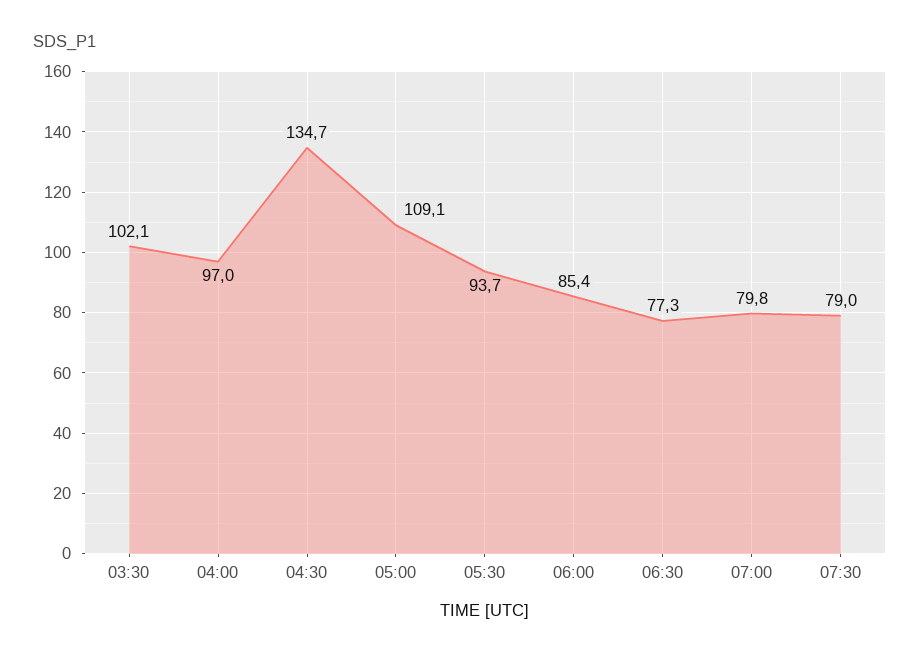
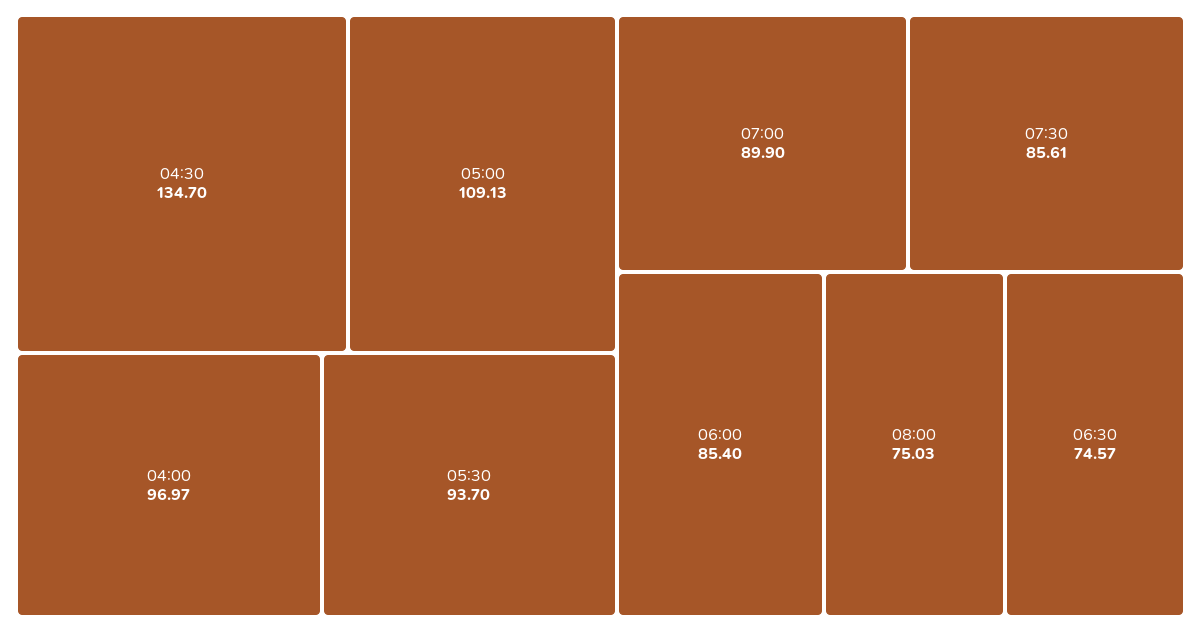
03:30: 102.1 -> none
06:30: 77.3 -> 74.57
07:00: 79.8 -> 89.9
07:30: 79 -> 85.61
08:00: none -> 75.03

